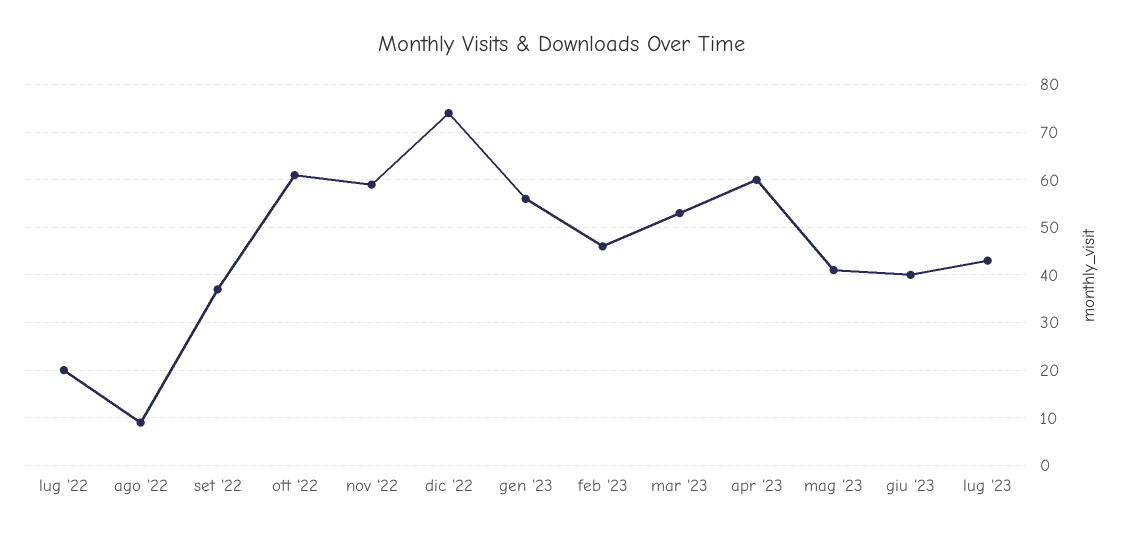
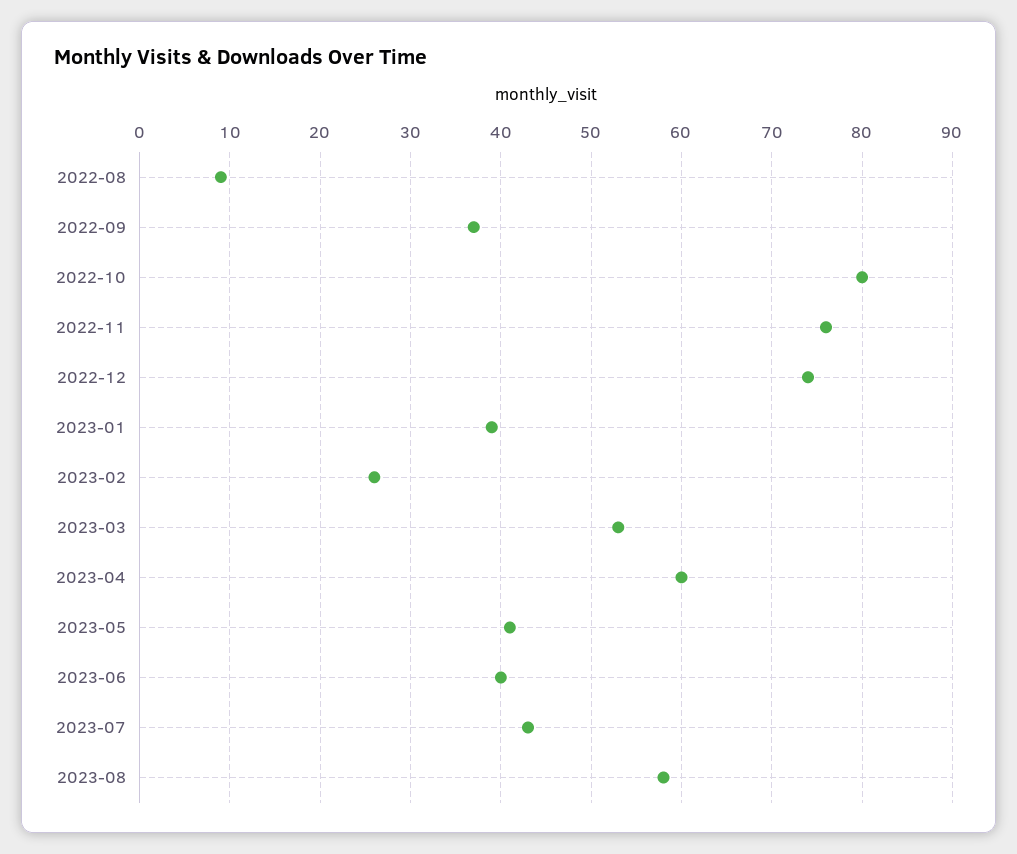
lug '22: 20 -> none
ott '22: 60 -> 80
nov '22: 60 -> 76
gen '23: 55 -> 39
feb '23: 45 -> 26
2023-08: none -> 58

